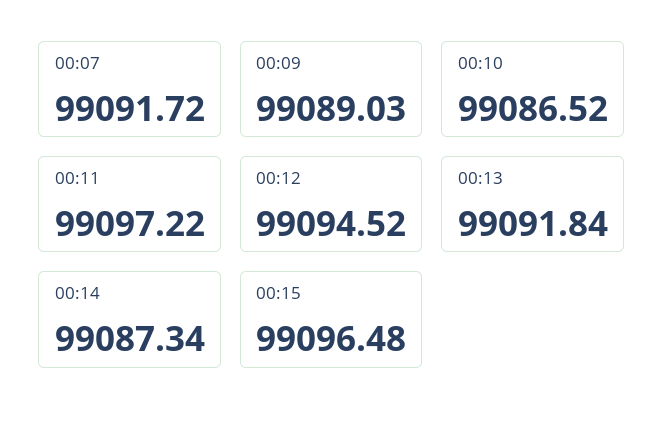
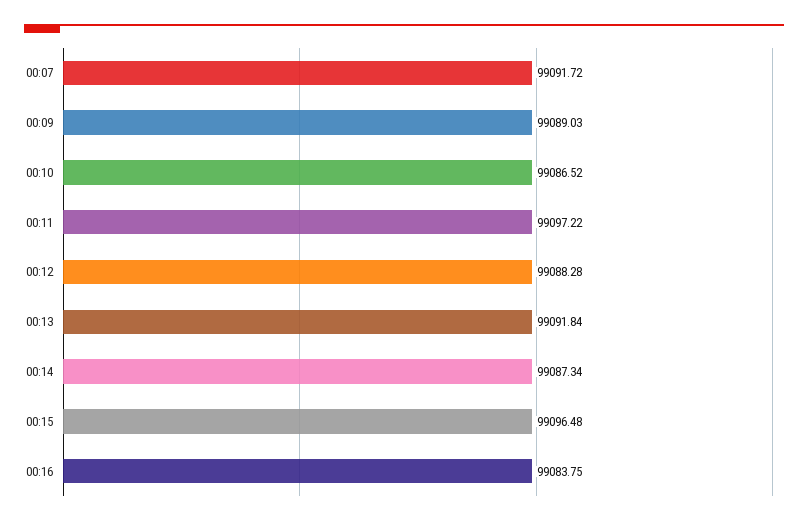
00:12: 99094.52 -> 99088.28
00:16: none -> 99083.75

